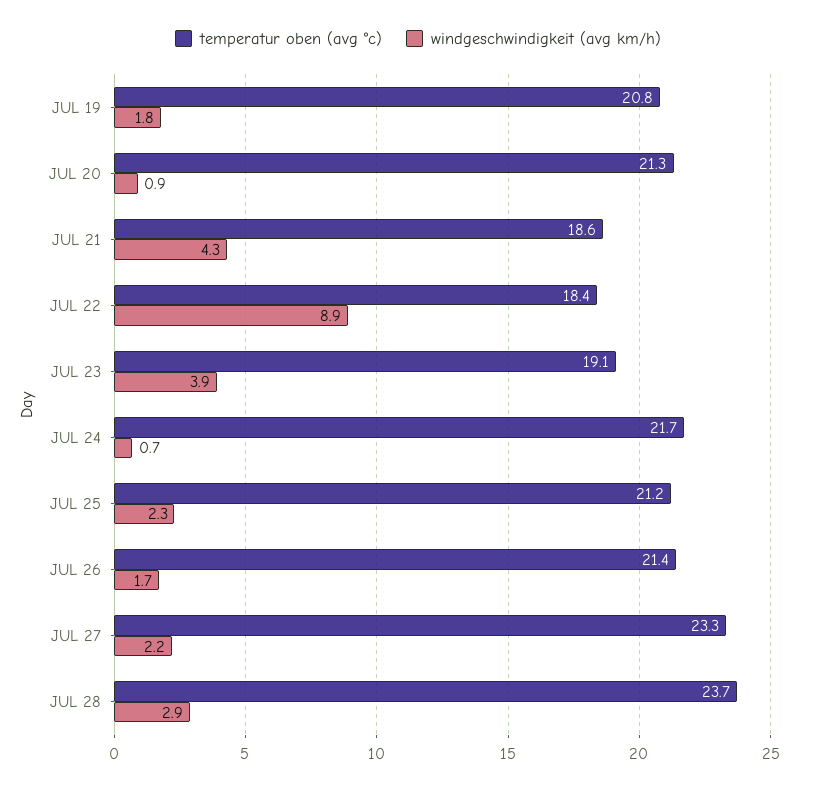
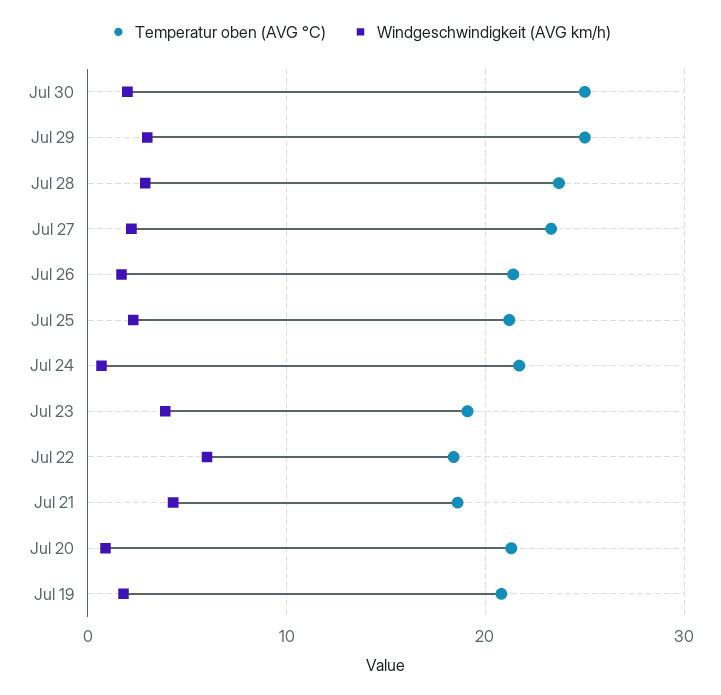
windgeschwindigkeit (avg km/h), JUL 22: 8.9 -> 6
temperatur oben (avg °c), Jul 30: none -> 25
windgeschwindigkeit (avg km/h), Jul 30: none -> 2
temperatur oben (avg °c), Jul 29: none -> 25
windgeschwindigkeit (avg km/h), Jul 29: none -> 3

